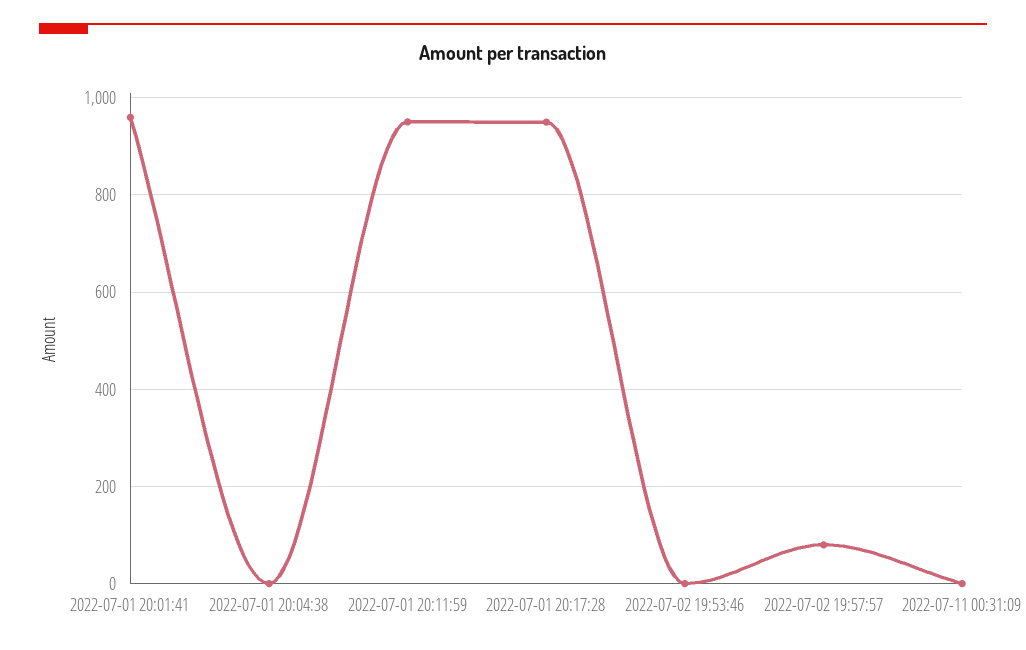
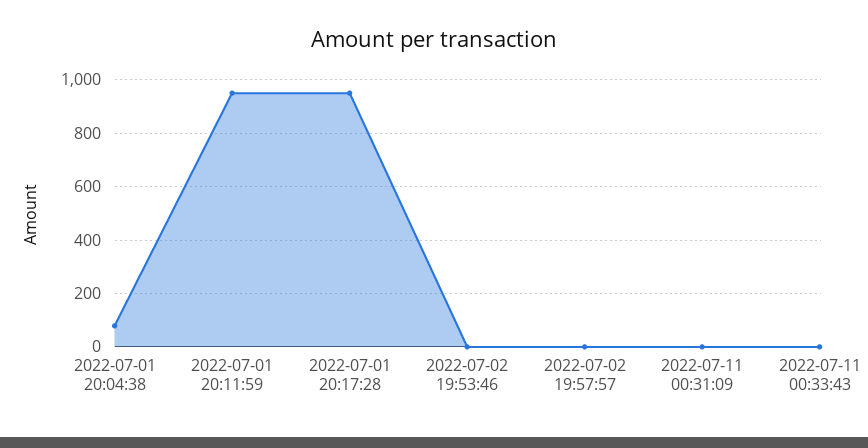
2022-07-01 20:01:41: 960 -> none
2022-07-01 20:04:38: 0 -> 75
2022-07-02 19:57:57: 80 -> 0
2022-07-11 00:33:43: none -> 0

